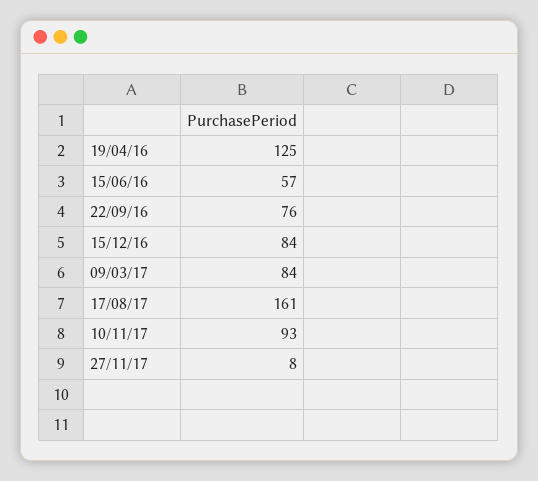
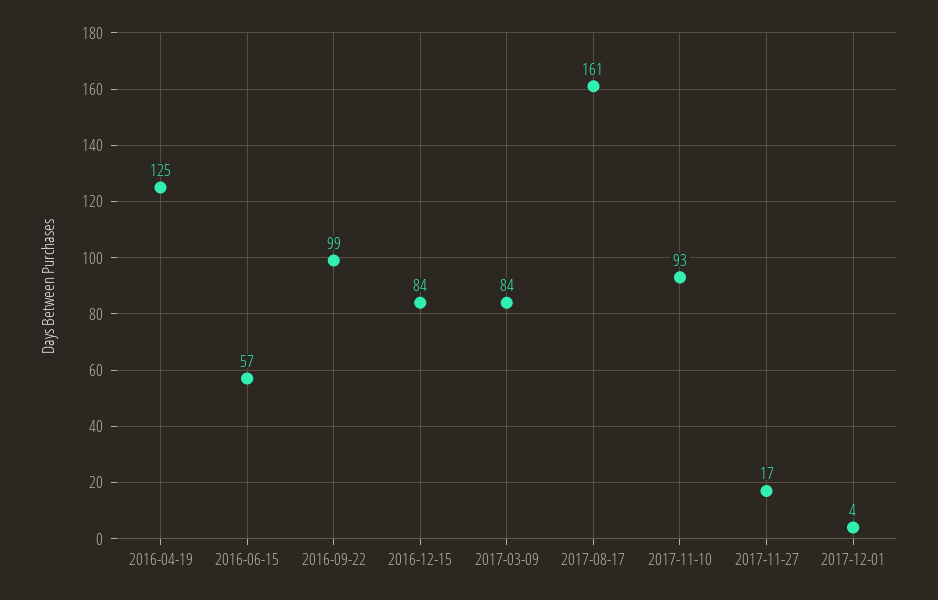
22/09/16: 76 -> 99
27/11/17: 8 -> 17
2017-12-01: none -> 4

